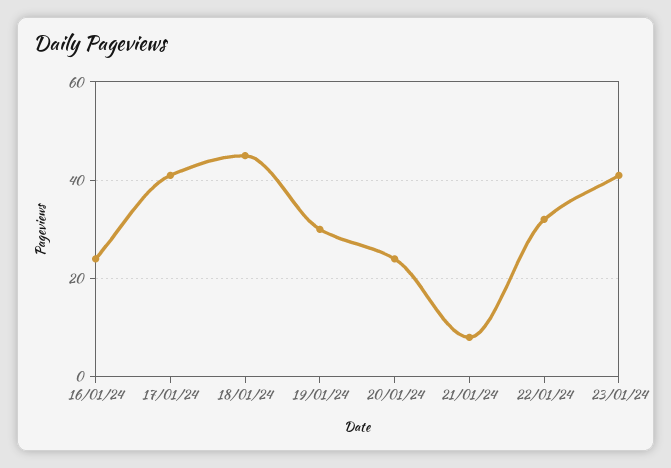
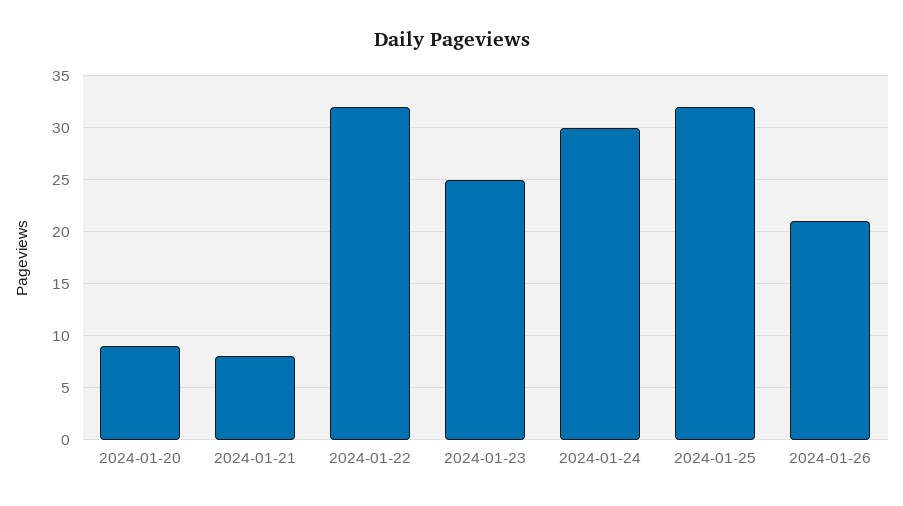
16/01/24: 25 -> none
17/01/24: 40 -> none
18/01/24: 45 -> none
19/01/24: 30 -> none
20/01/24: 25 -> 9
23/01/24: 40 -> 25
2024-01-24: none -> 30
2024-01-25: none -> 32
2024-01-26: none -> 21

